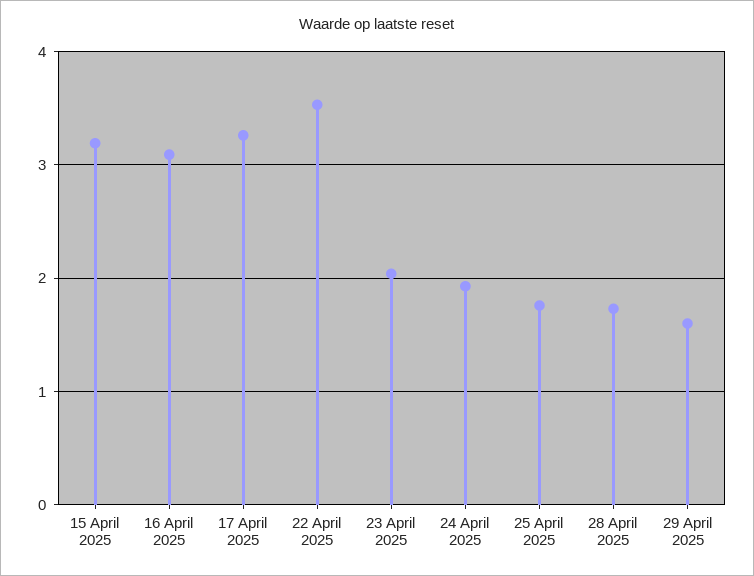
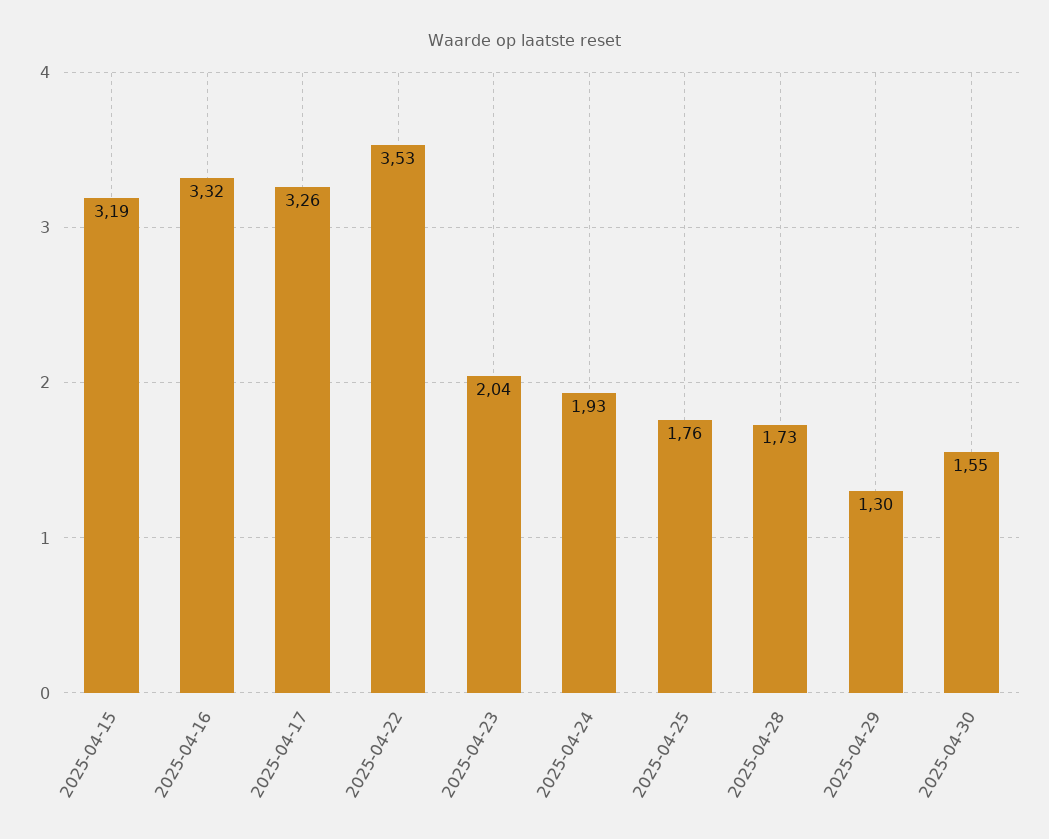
16 April 2025: 3.1 -> 3.32
29 April 2025: 1.6 -> 1.3
2025-04-30: none -> 1.55

